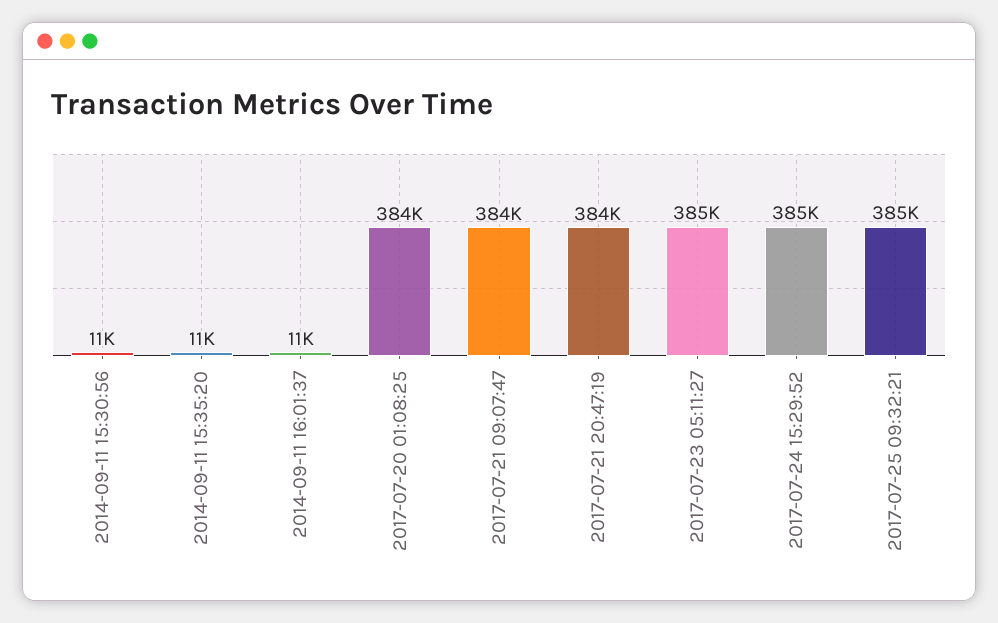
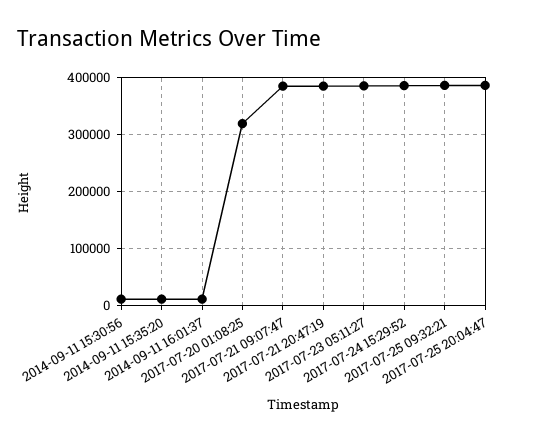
2017-07-20 01:08:25: 384000 -> 320000
2017-07-25 20:04:47: none -> 380000

